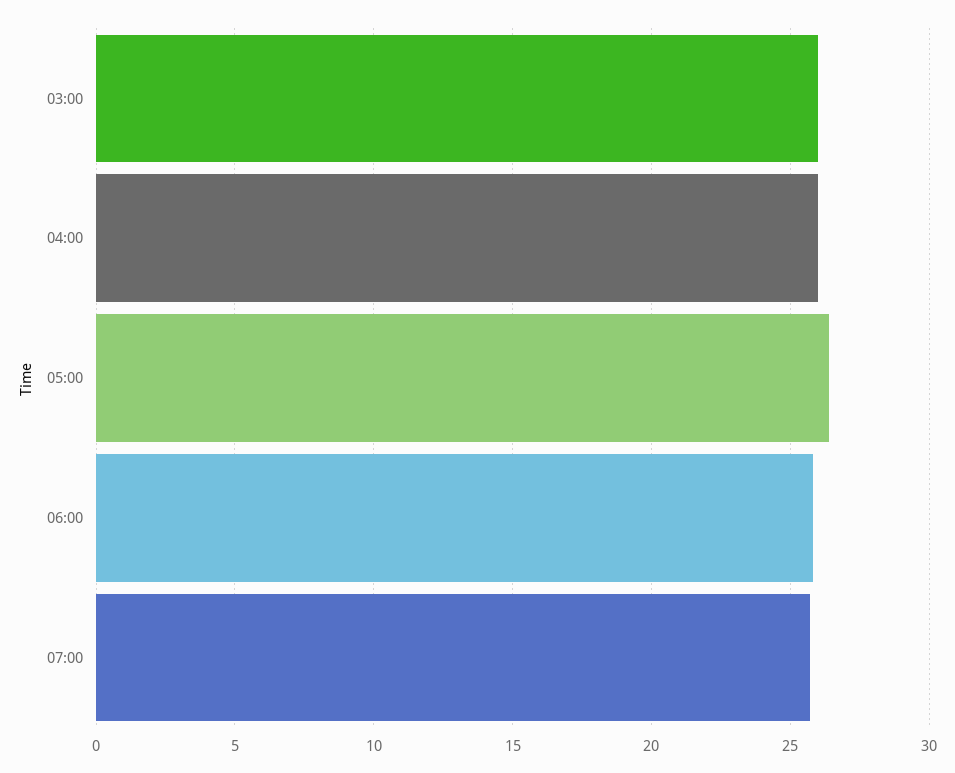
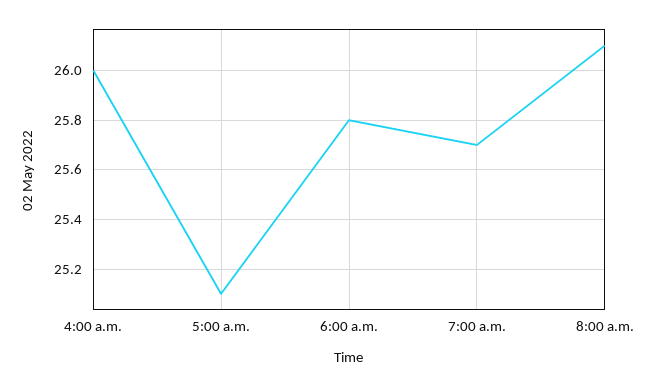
03:00: 26 -> none
05:00: 26.5 -> 25.1
8:00 a.m.: none -> 26.1

